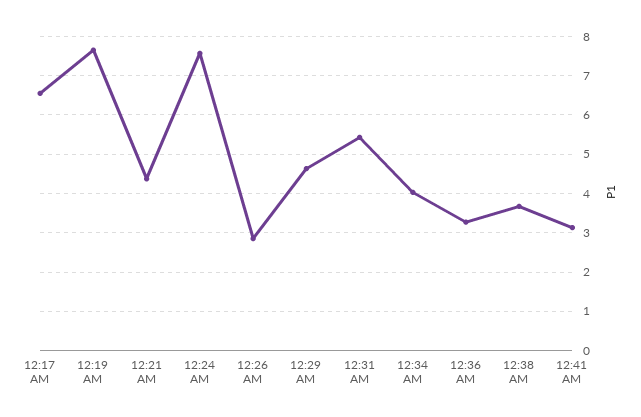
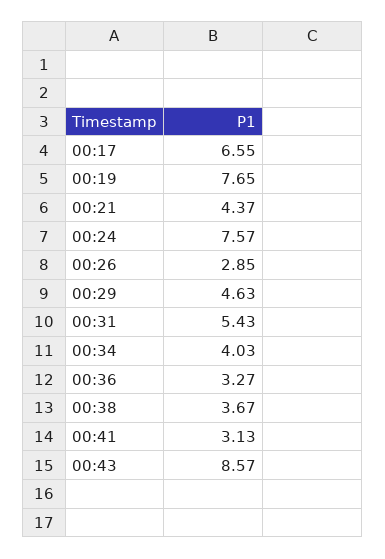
00:43: none -> 8.57

